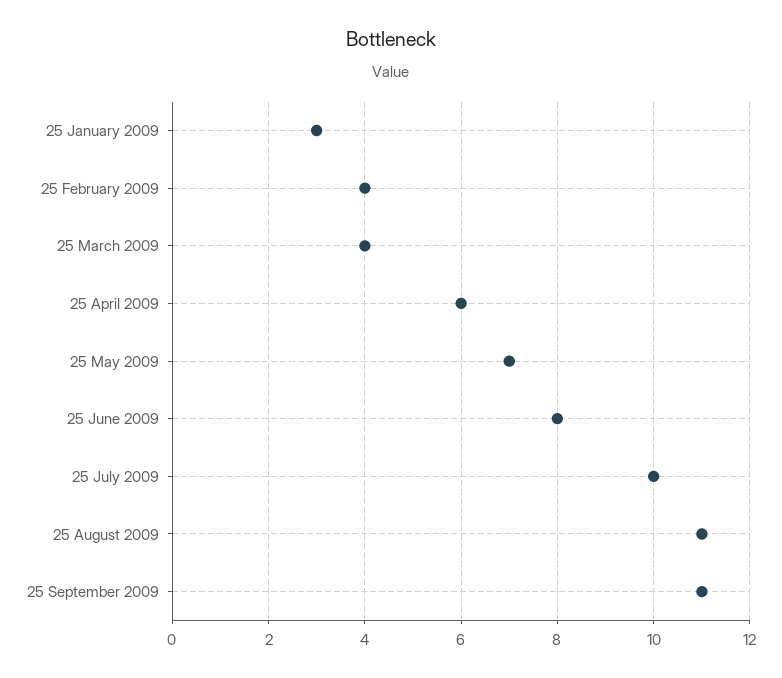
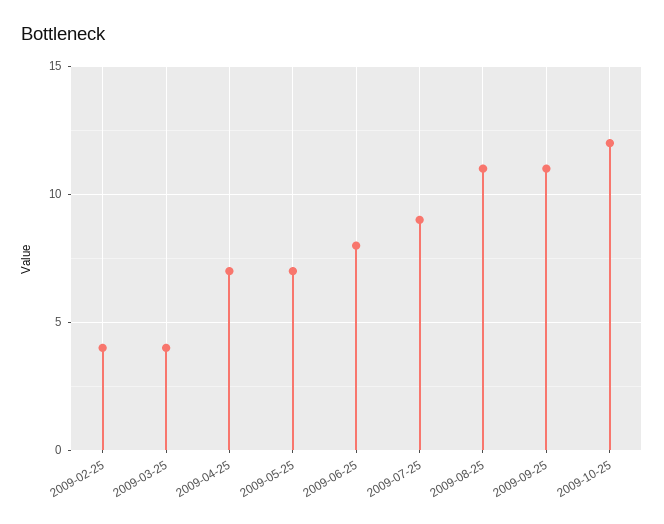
25 January 2009: 3 -> none
25 April 2009: 6 -> 7
25 July 2009: 10 -> 9
2009-10-25: none -> 12

